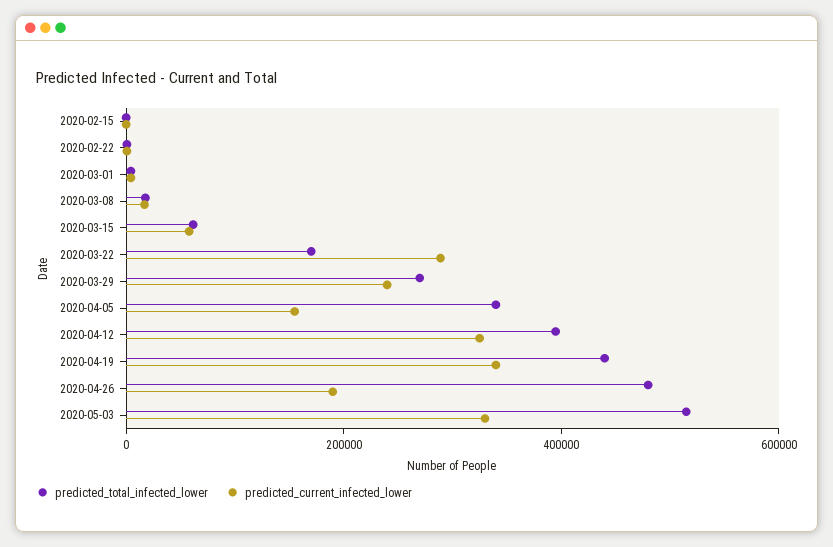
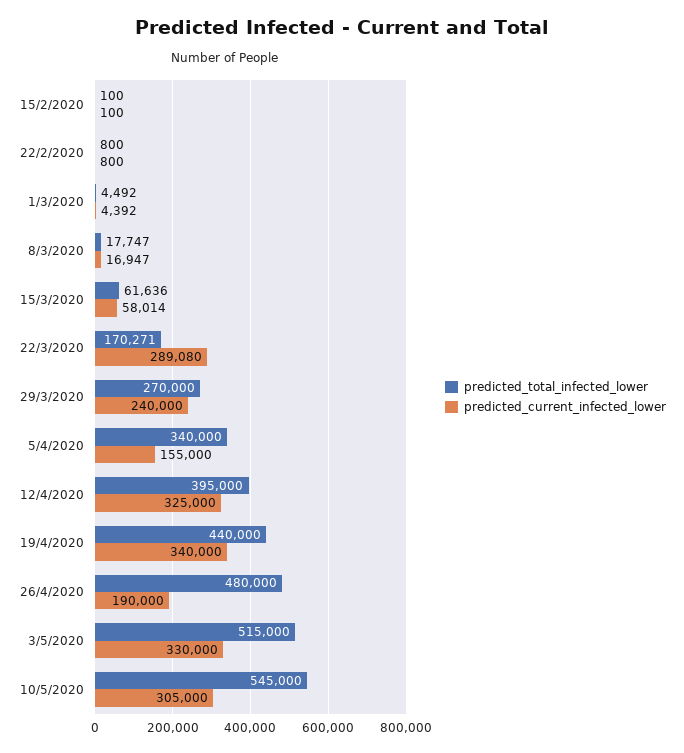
predicted_total_infected_lower, 10/5/2020: none -> 545000
predicted_current_infected_lower, 10/5/2020: none -> 305000

